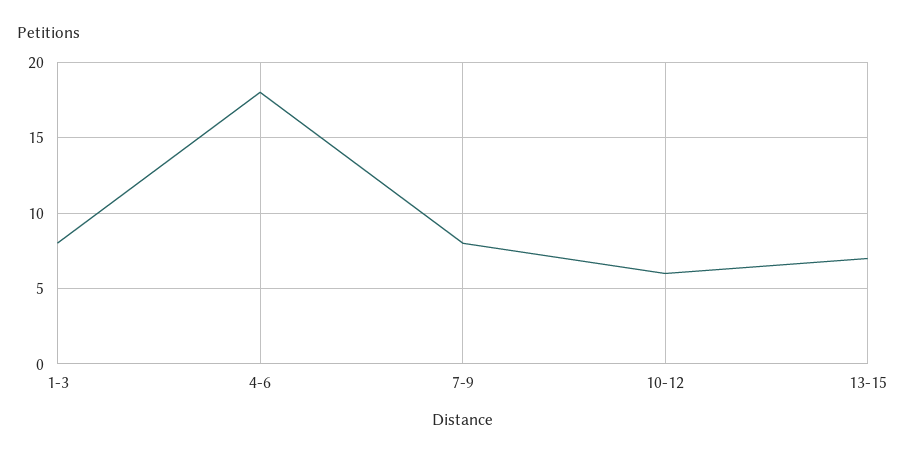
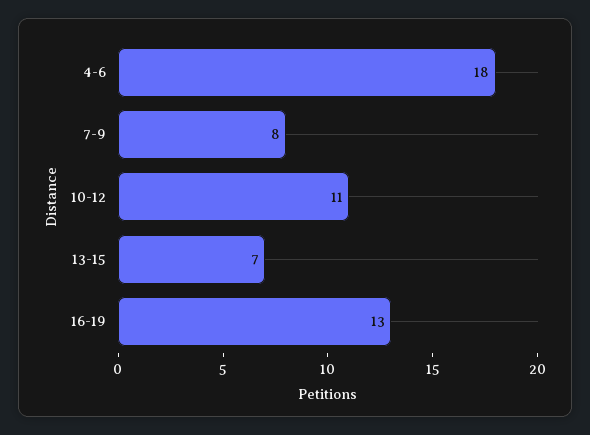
1-3: 8 -> none
10-12: 6 -> 11
16-19: none -> 13

